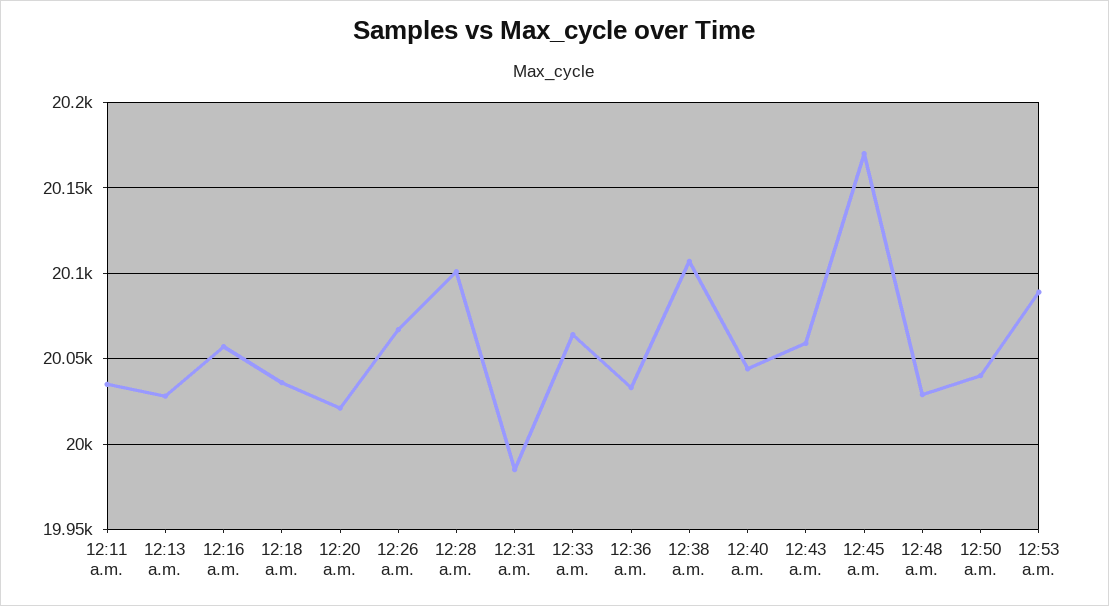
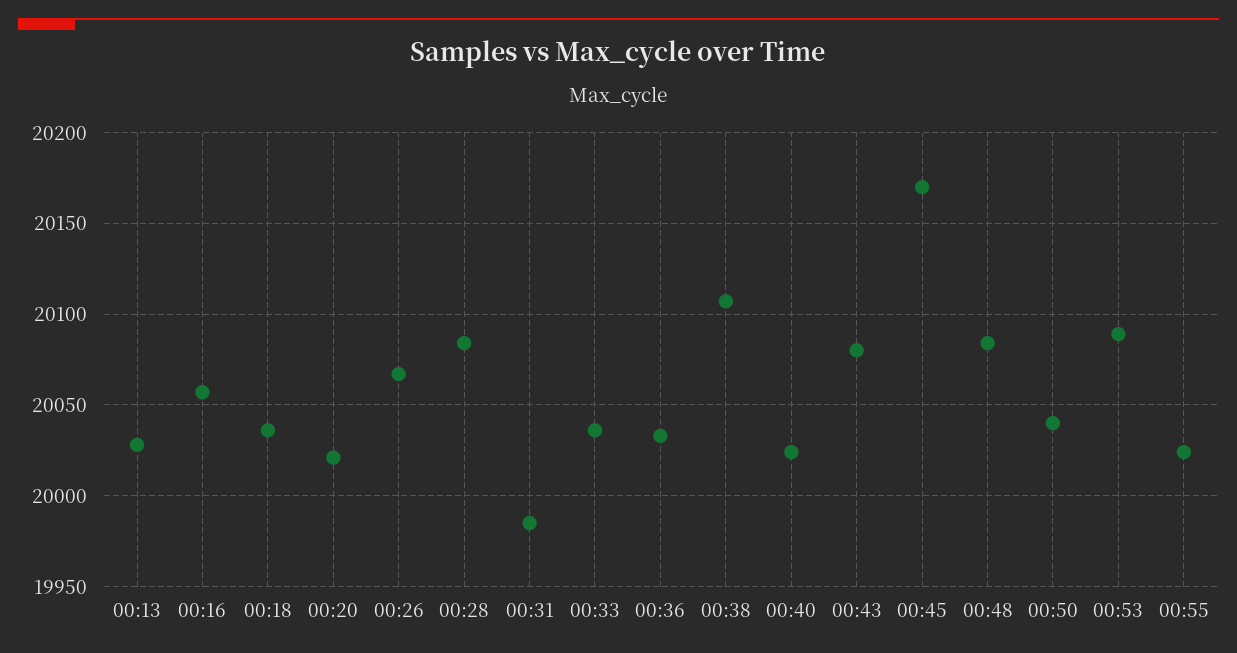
12:11 a.m.: 20035 -> none
12:28 a.m.: 20100 -> 20085
12:33 a.m.: 20065 -> 20035
12:40 a.m.: 20045 -> 20025
12:43 a.m.: 20060 -> 20080
12:48 a.m.: 20030 -> 20085
00:55: none -> 20025

